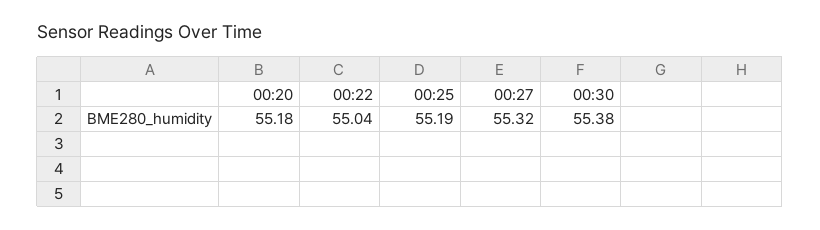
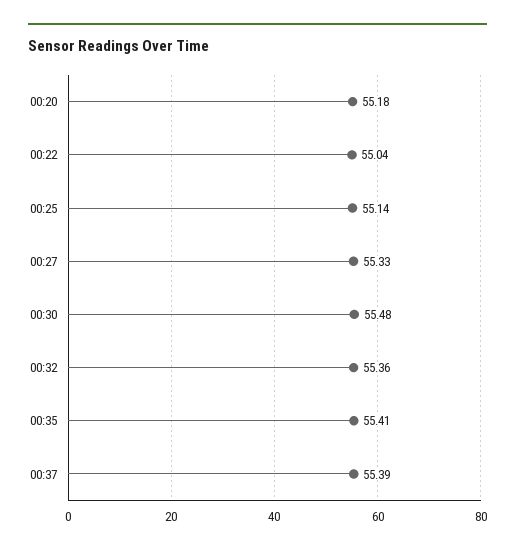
00:25: 55.19 -> 55.14
00:27: 55.32 -> 55.33
00:30: 55.38 -> 55.48
00:32: none -> 55.36
00:35: none -> 55.41
00:37: none -> 55.39

